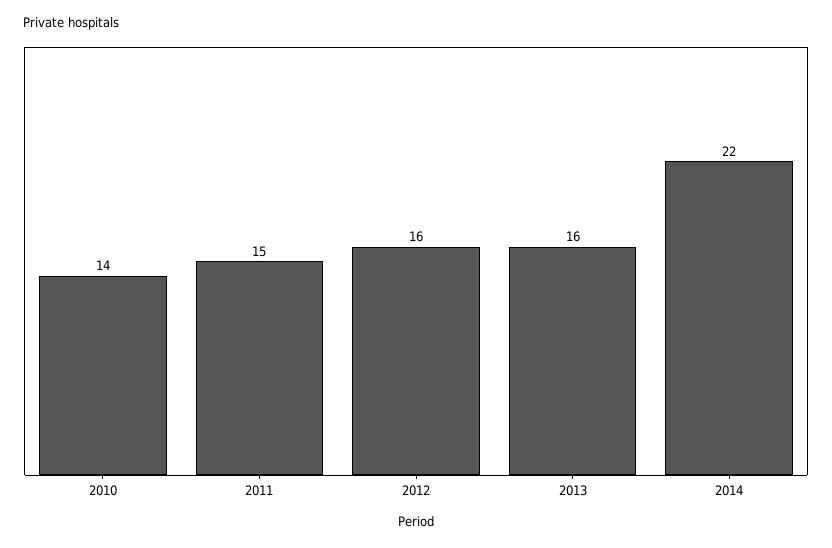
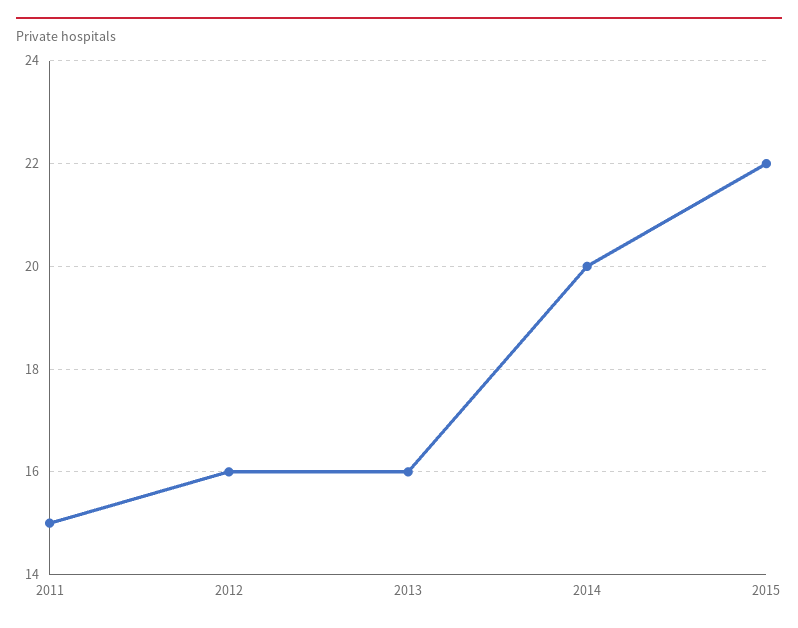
2010: 14 -> none
2014: 22 -> 20
2015: none -> 22

